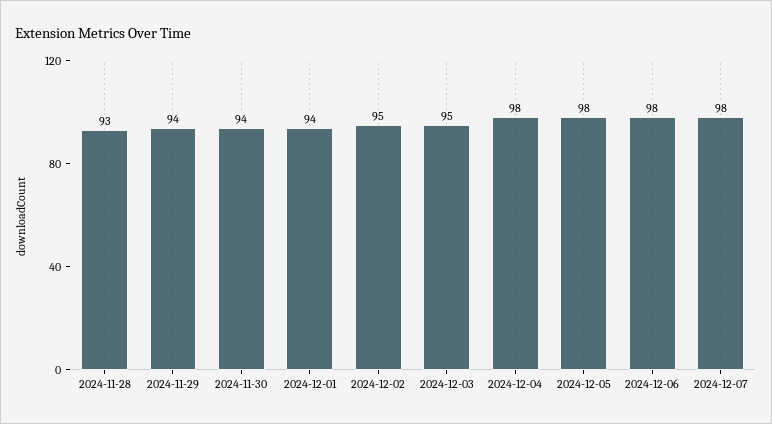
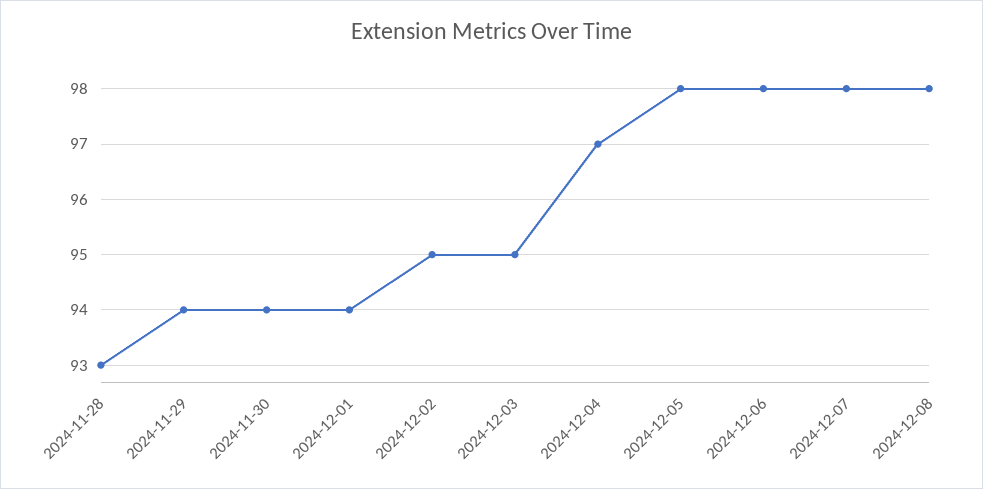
2024-12-04: 98 -> 97
2024-12-08: none -> 98

